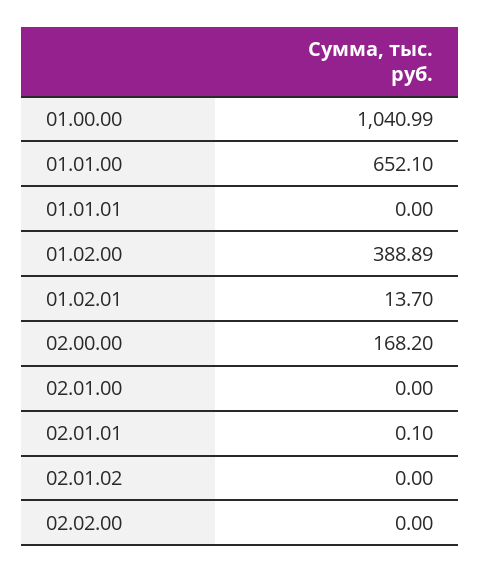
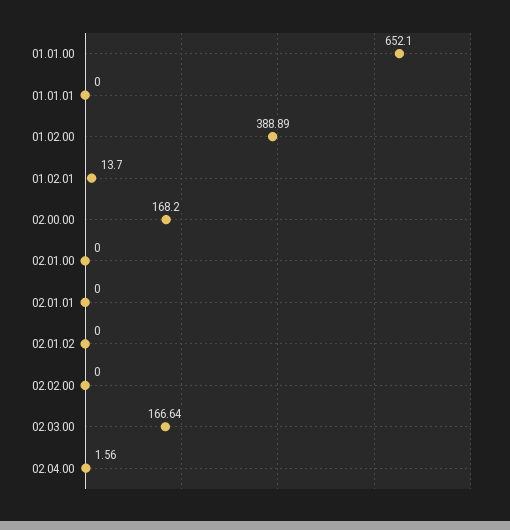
01.00.00: 1040.99 -> none
02.01.01: 0.1 -> 0
02.03.00: none -> 166.64
02.04.00: none -> 1.56

